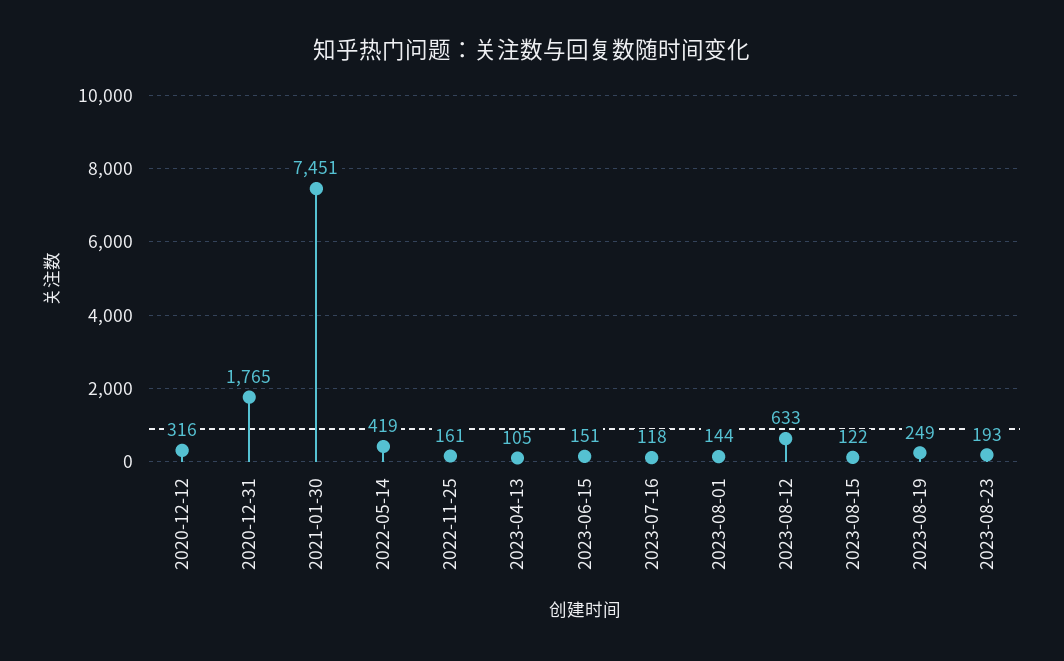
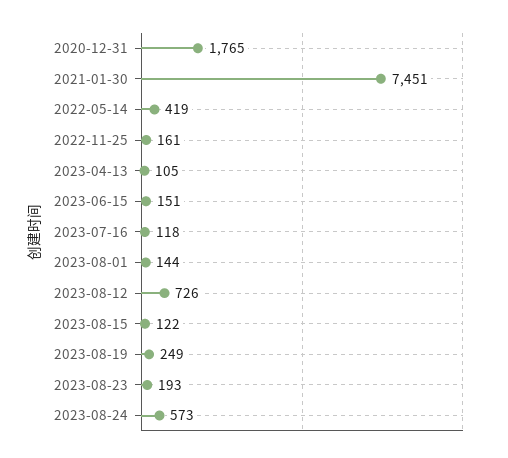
2020-12-12: 316 -> none
2023-08-12: 633 -> 726
2023-08-24: none -> 573

